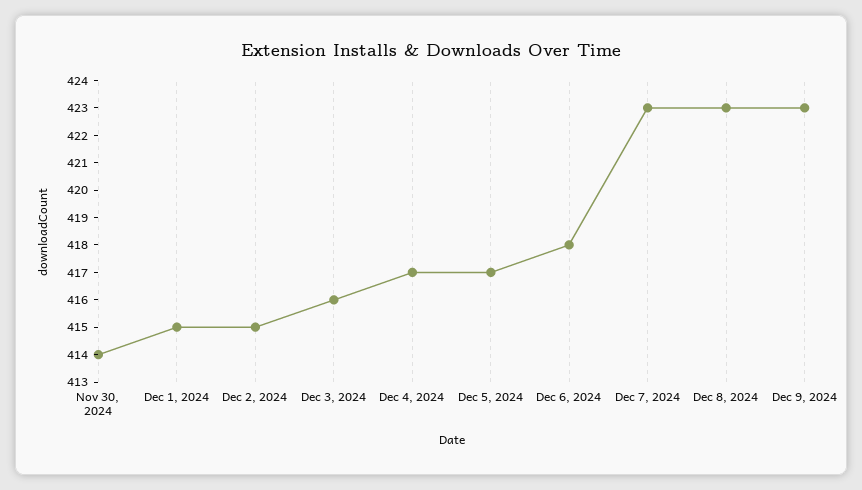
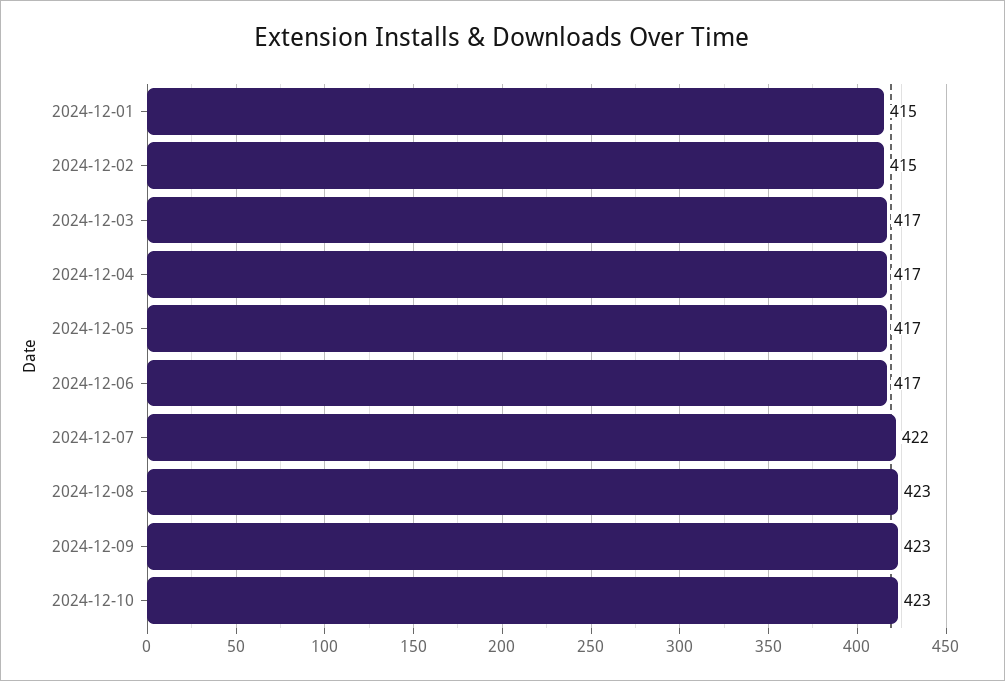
Nov 30, 2024: 414 -> none
Dec 3, 2024: 416 -> 417
Dec 6, 2024: 418 -> 417
Dec 7, 2024: 423 -> 422
2024-12-10: none -> 423

